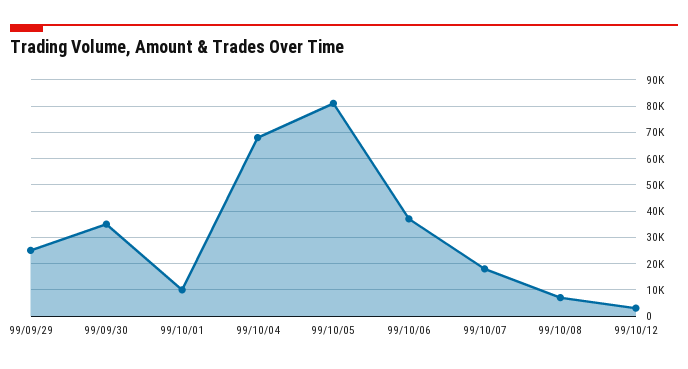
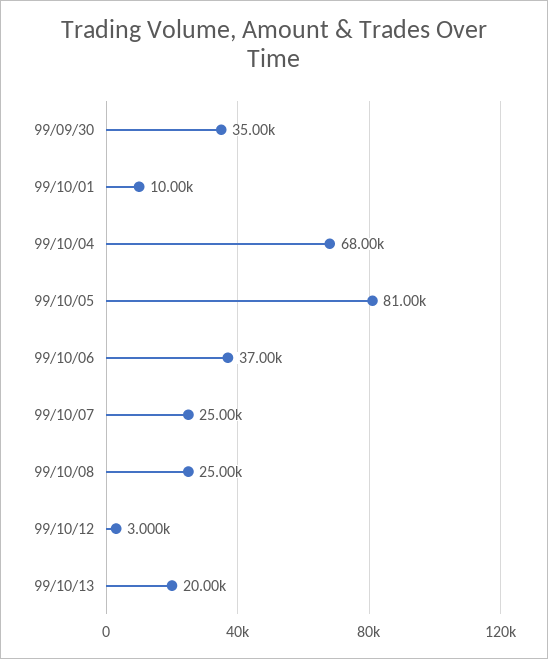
99/09/29: 25000 -> none
99/10/07: 17500 -> 25000
99/10/08: 7500 -> 25000
99/10/13: none -> 20000

